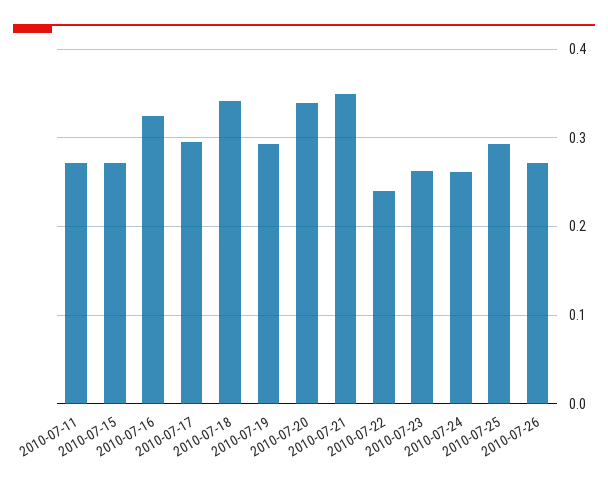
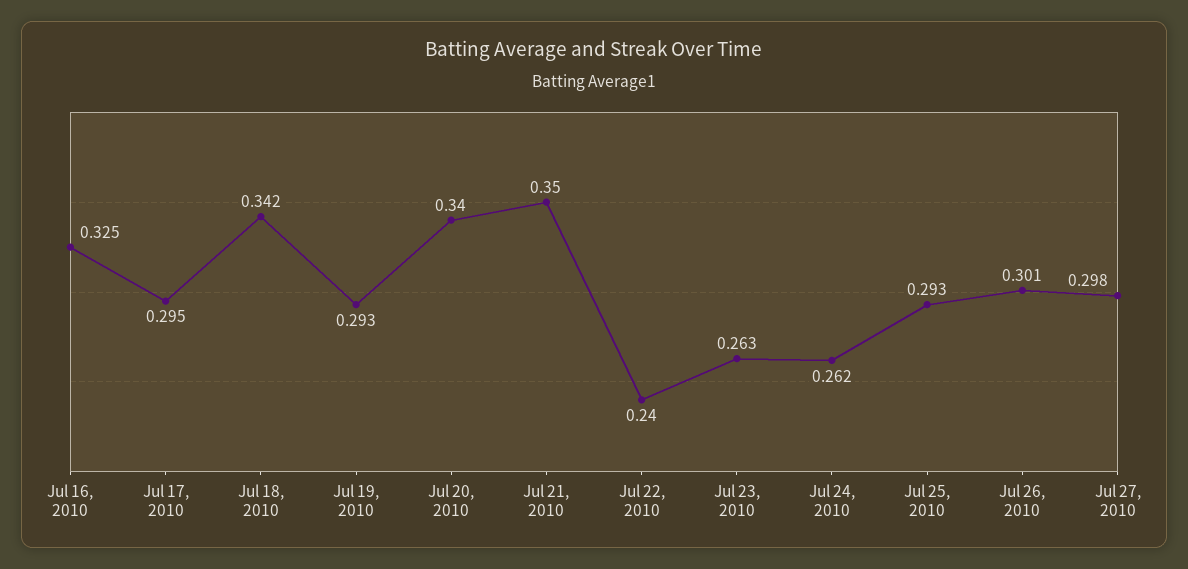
2010-07-11: 0.27 -> none
2010-07-15: 0.27 -> none
2010-07-26: 0.27 -> 0.301
Jul 27, 2010: none -> 0.298

